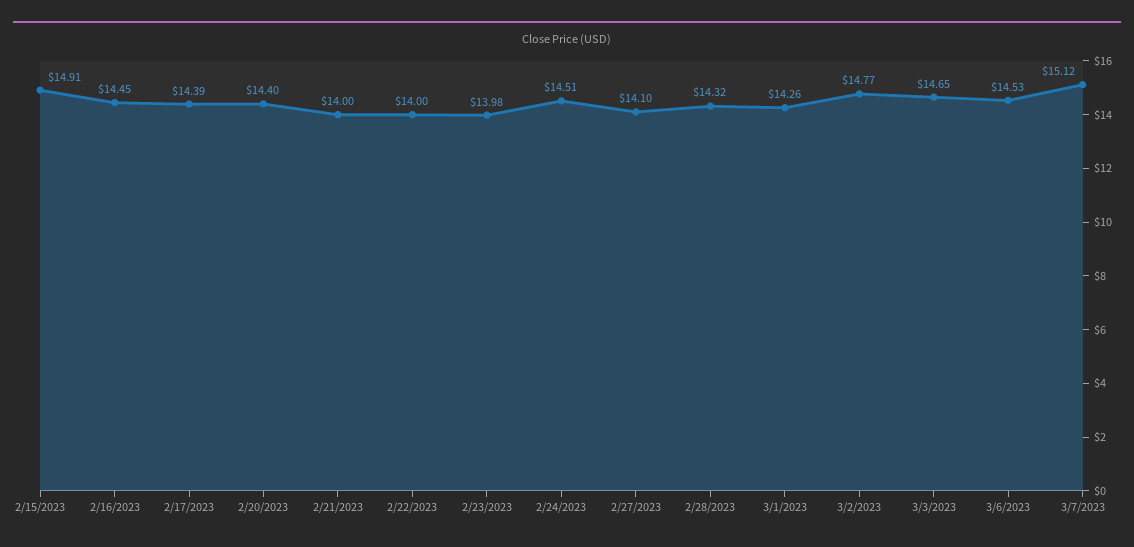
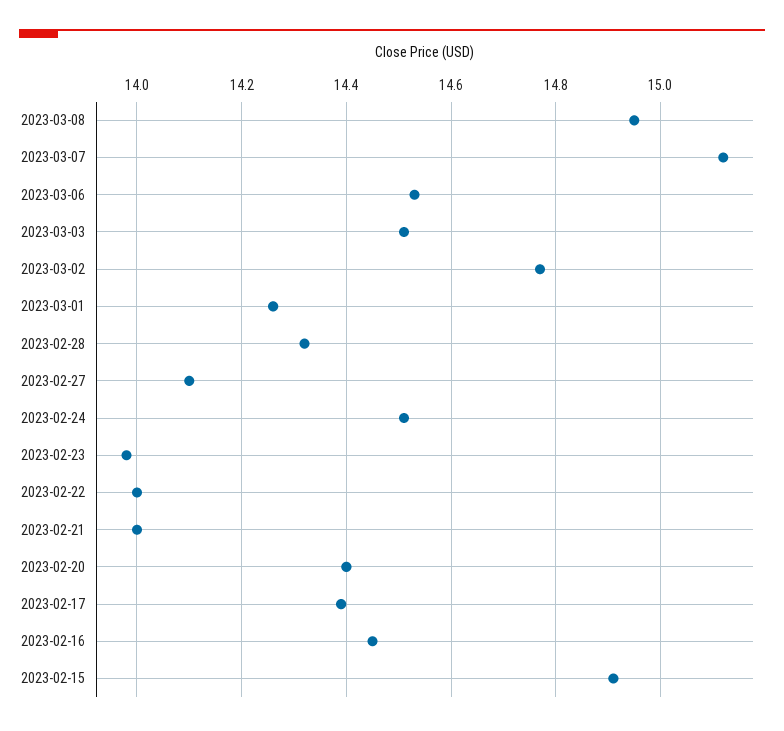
3/3/2023: 14.65 -> 14.5
2023-03-08: none -> 14.95

